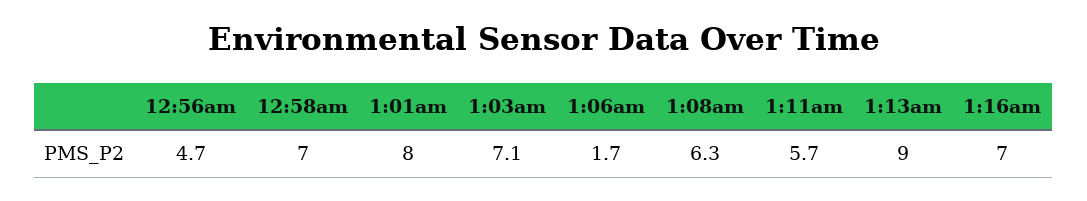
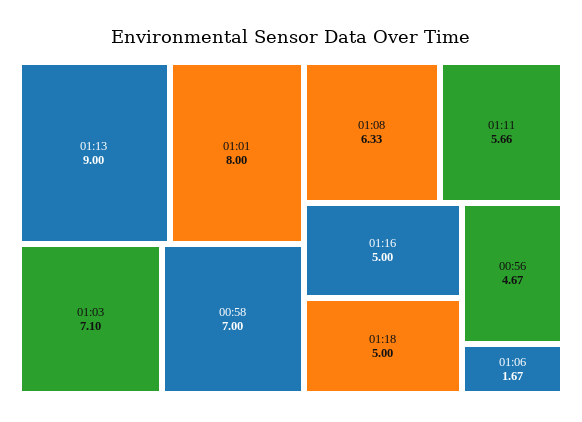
1:16am: 7 -> 5
01:18: none -> 5

